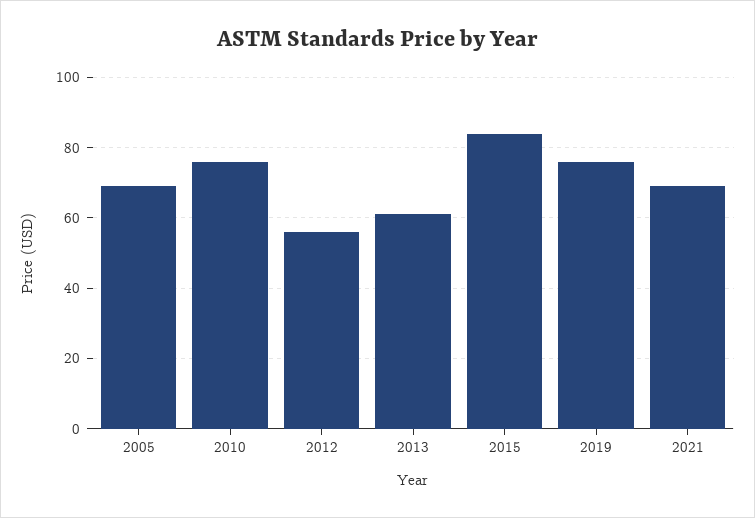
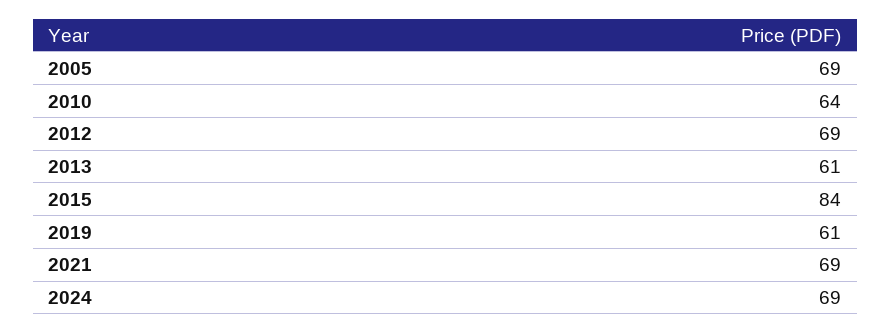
2010: 75 -> 64
2012: 55 -> 69
2019: 75 -> 61
2024: none -> 69

